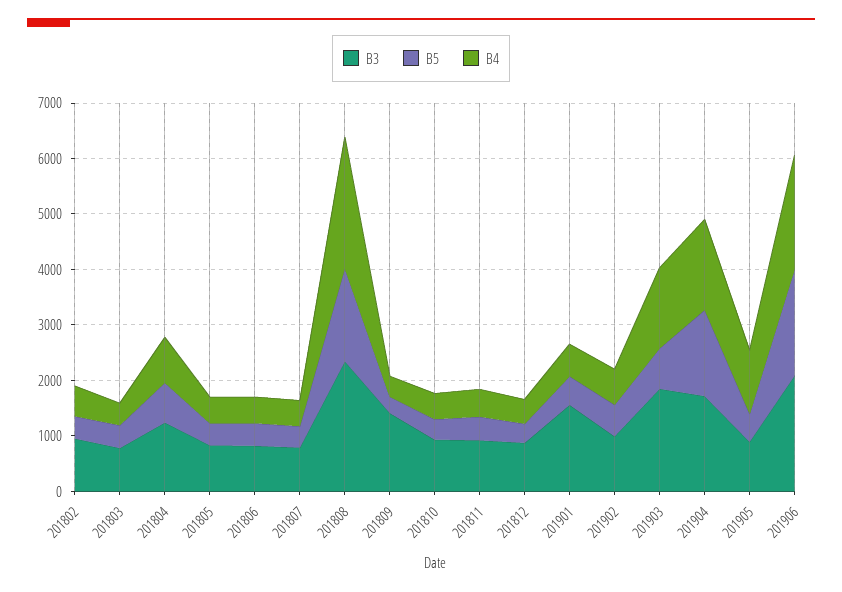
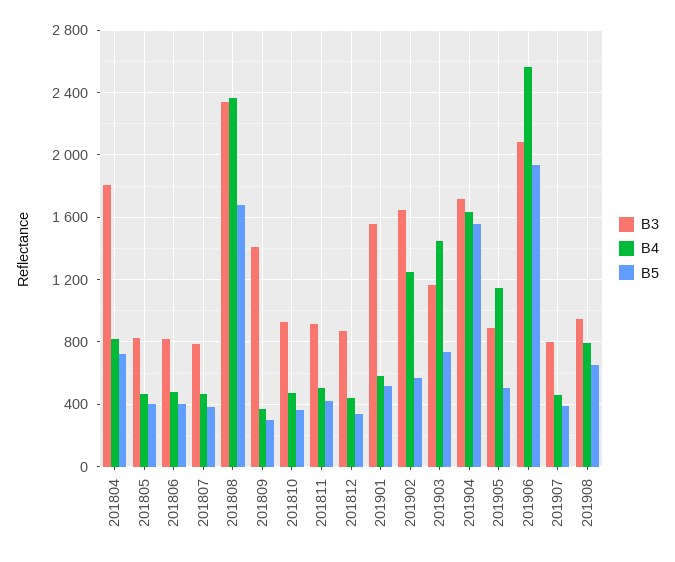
B3, 201802: 1000 -> none
B5, 201802: 400 -> none
B4, 201802: 600 -> none
B3, 201803: 800 -> none
B5, 201803: 400 -> none
B4, 201803: 400 -> none
B3, 201804: 1200 -> 1800
B3, 201902: 1000 -> 1650
B4, 201902: 600 -> 1250
B3, 201903: 1800 -> 1150
B4, 201906: 2000 -> 2550
B3, 201907: none -> 800
B4, 201907: none -> 450
B5, 201907: none -> 400
B3, 201908: none -> 950
B4, 201908: none -> 800
B5, 201908: none -> 650

